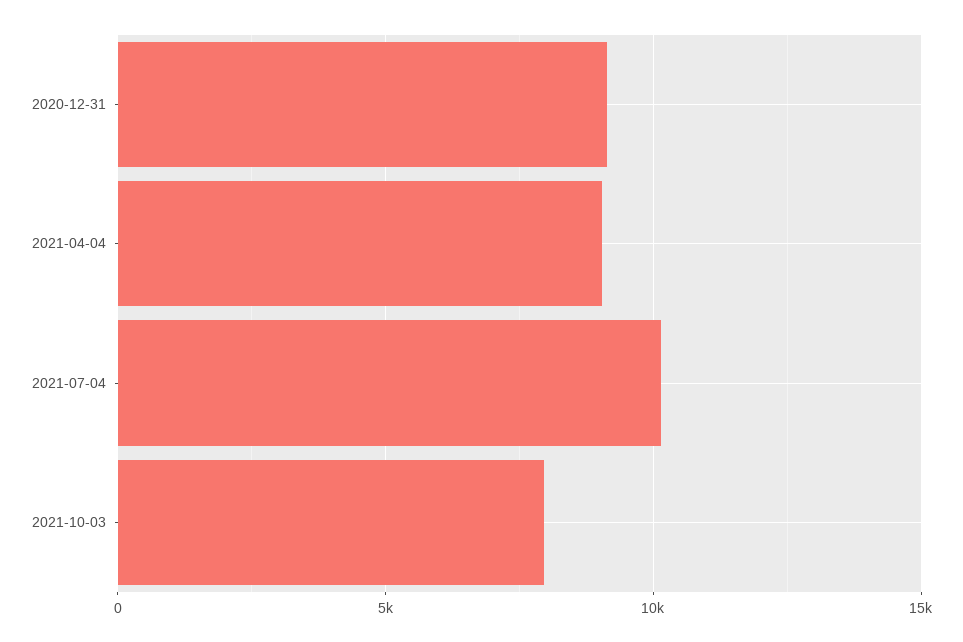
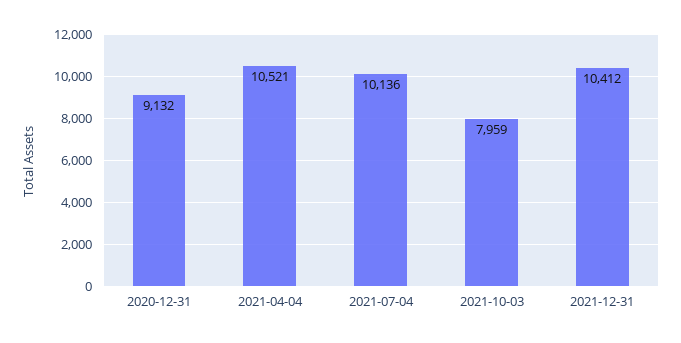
2021-04-04: 9000 -> 10521
2021-12-31: none -> 10412

